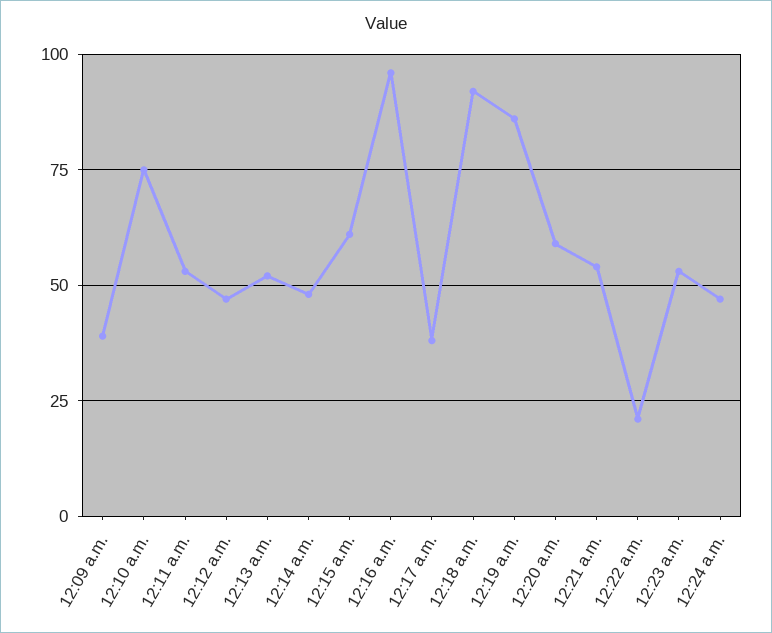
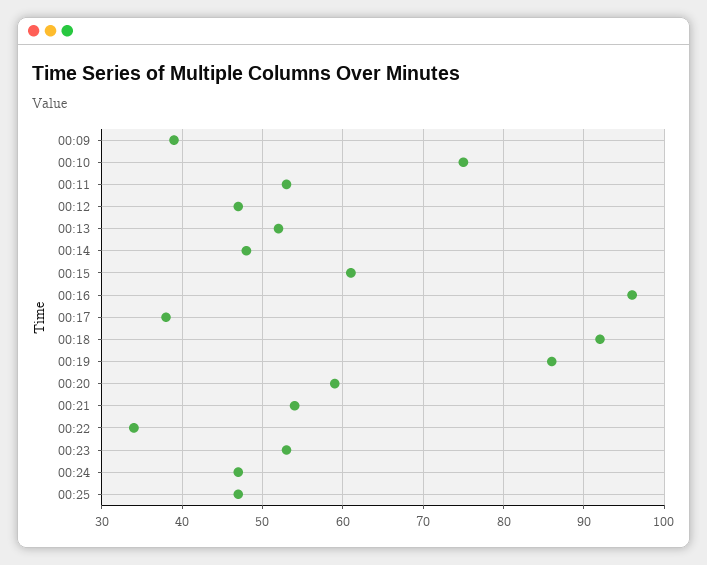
12:22 a.m.: 20 -> 34
00:25: none -> 47

